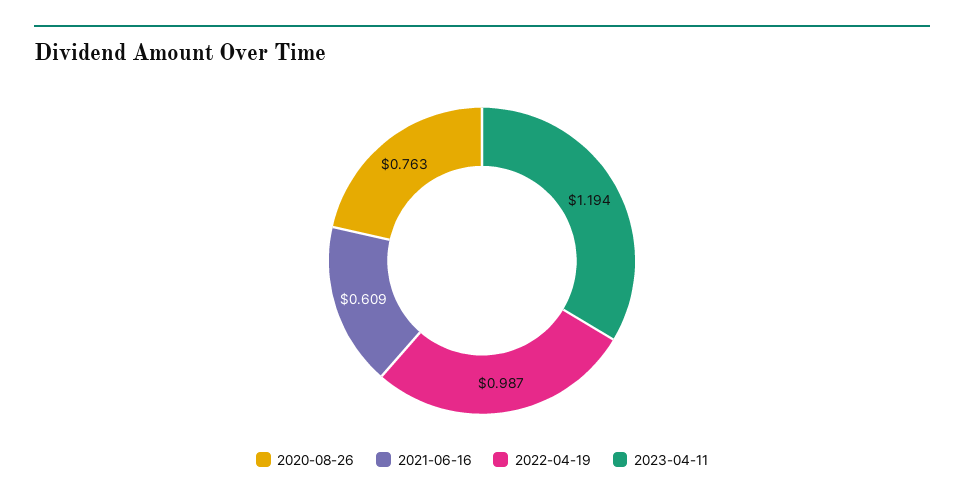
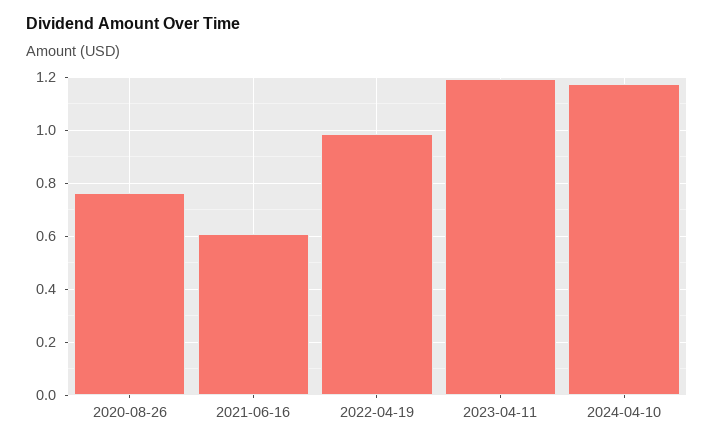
2024-04-10: none -> 1.175

